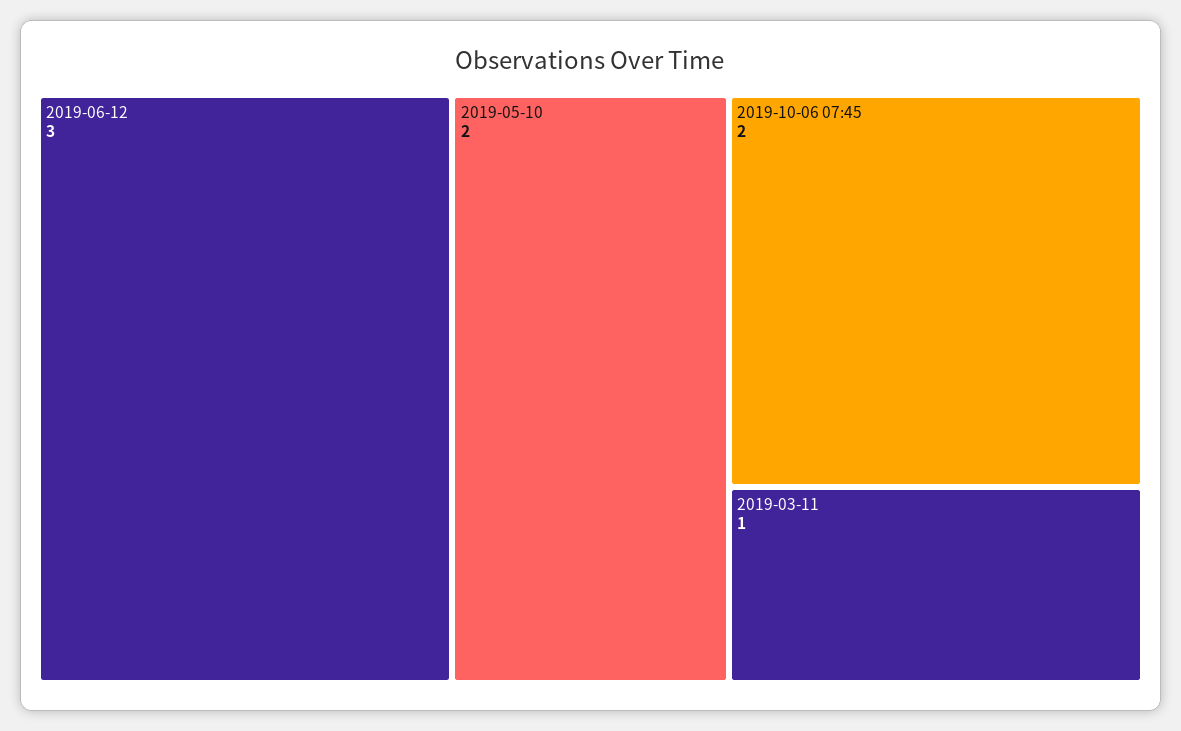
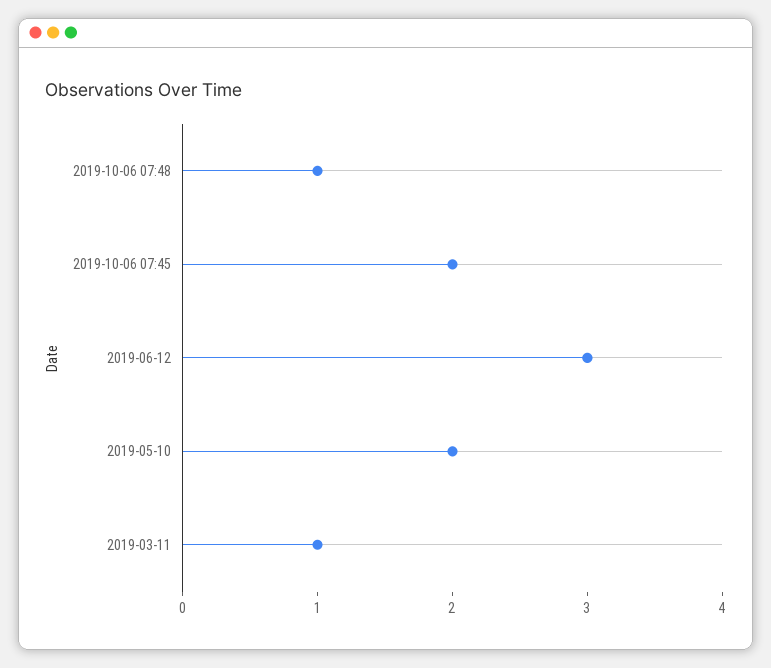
2019-10-06 07:48: none -> 1

